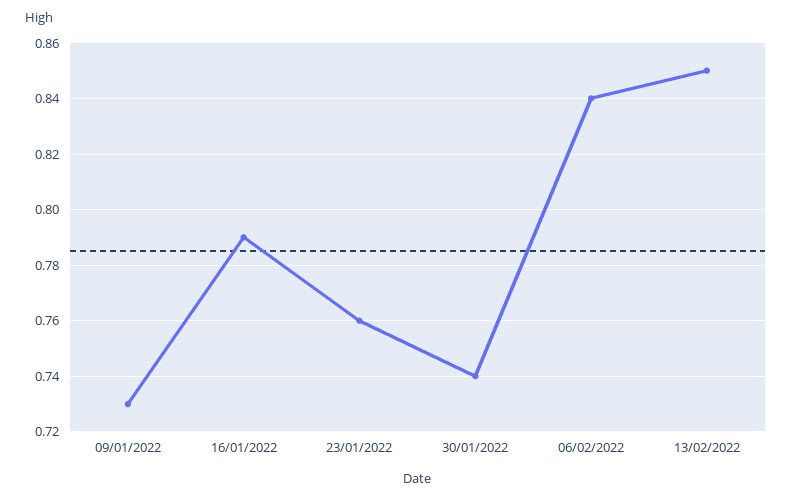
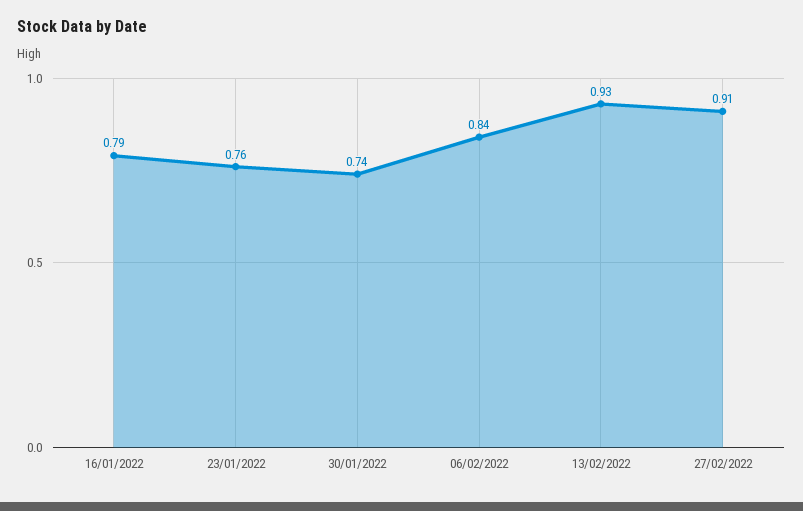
09/01/2022: 0.73 -> none
13/02/2022: 0.85 -> 0.93
27/02/2022: none -> 0.91

